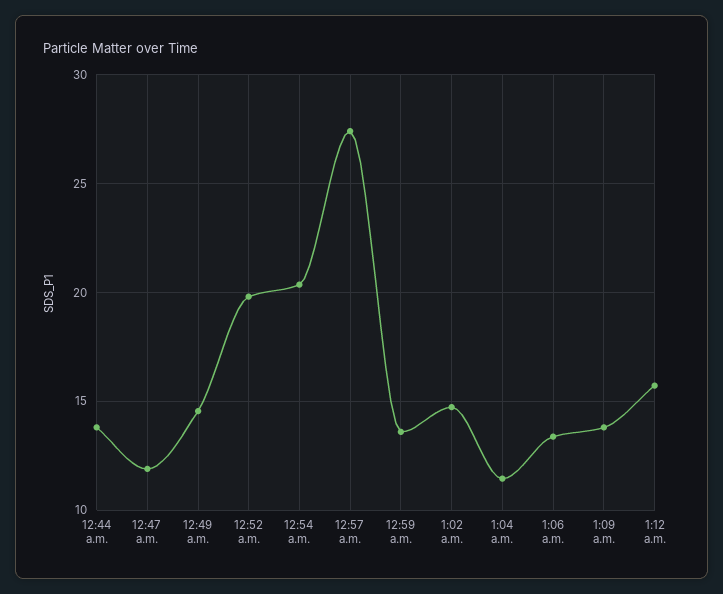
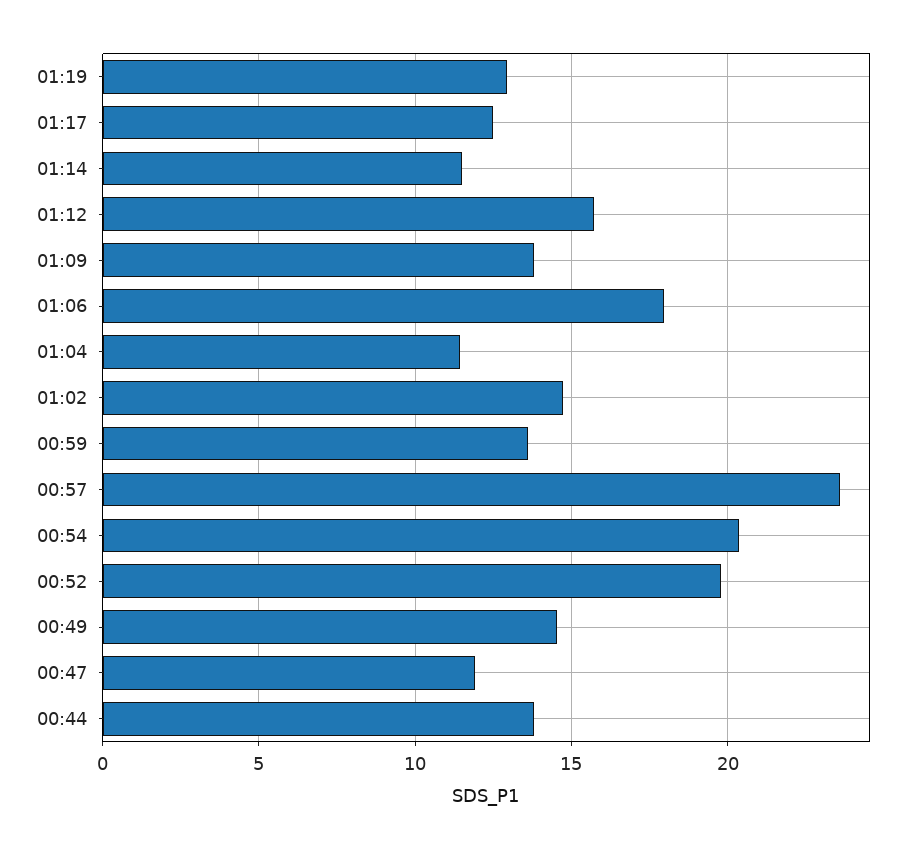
12:57 a.m.: 27.5 -> 23.5
1:06 a.m.: 13.5 -> 18
01:19: none -> 13
01:17: none -> 12.5
01:14: none -> 11.5

